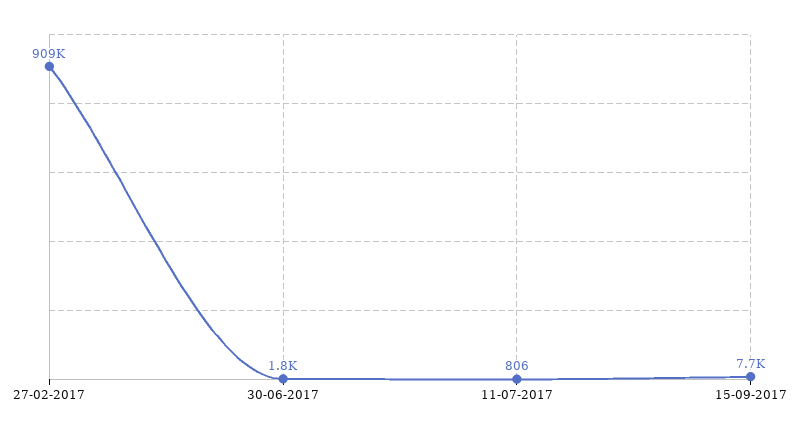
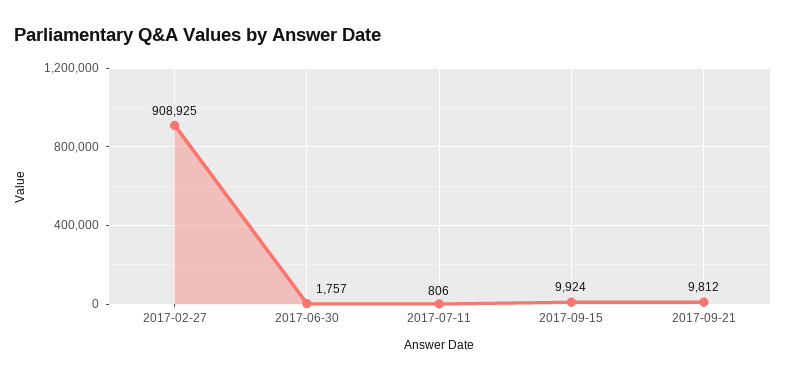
15-09-2017: 7700 -> 9924
2017-09-21: none -> 9812

